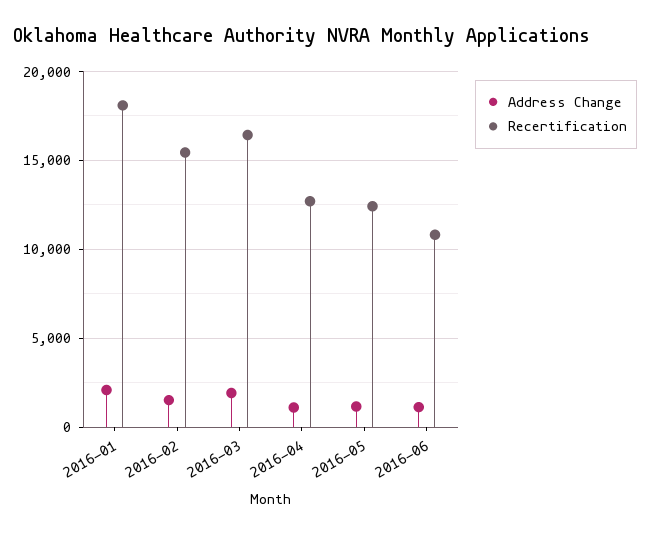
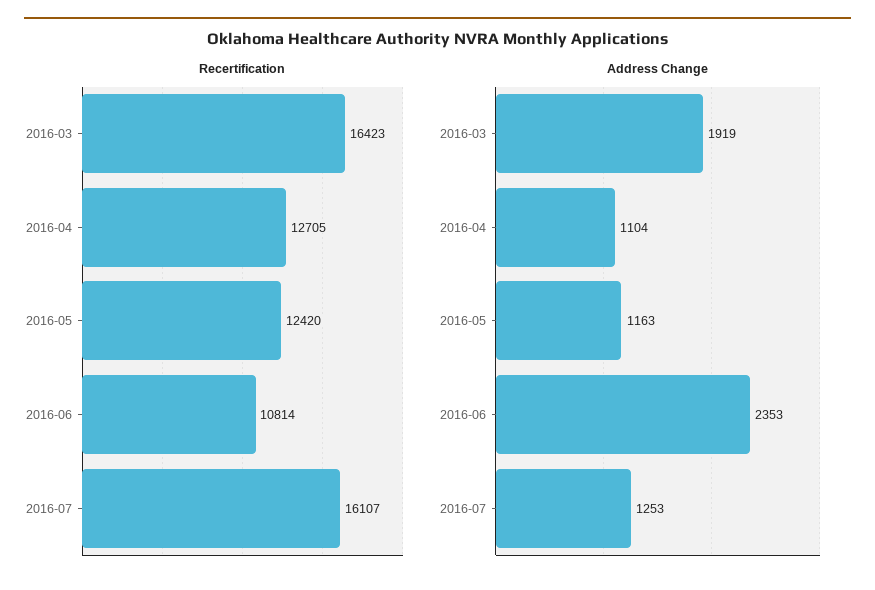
Address Change, 2016-01: 2000 -> none
Recertification, 2016-01: 18000 -> none
Address Change, 2016-02: 1500 -> none
Recertification, 2016-02: 15500 -> none
Address Change, 2016-06: 1000 -> 2353
Recertification, 2016-07: none -> 16107
Address Change, 2016-07: none -> 1253

